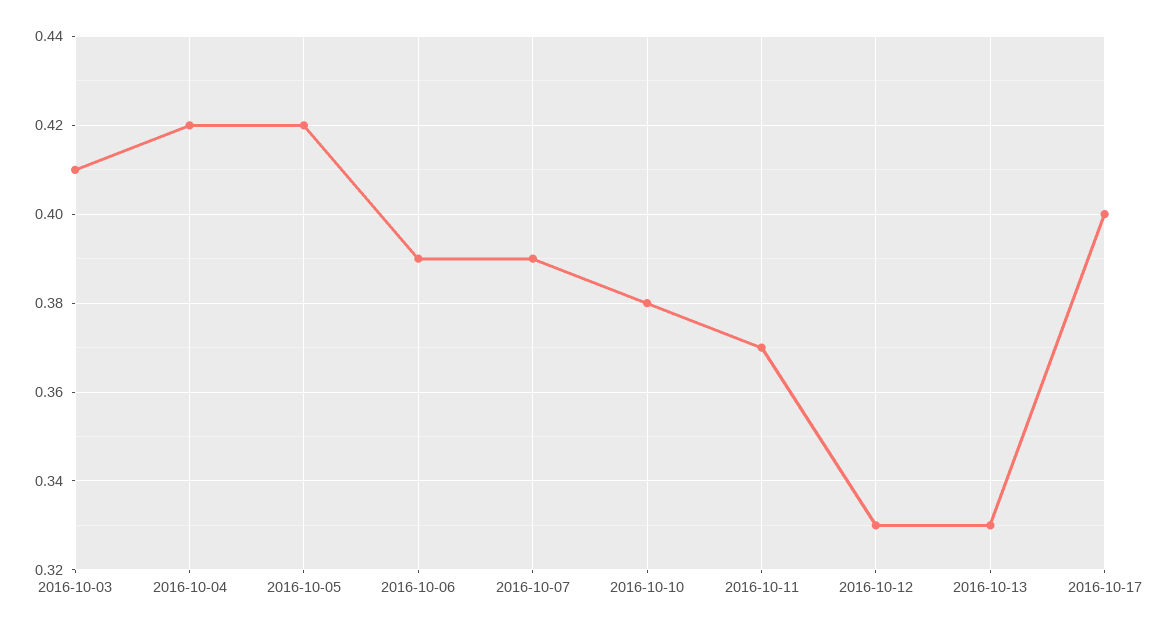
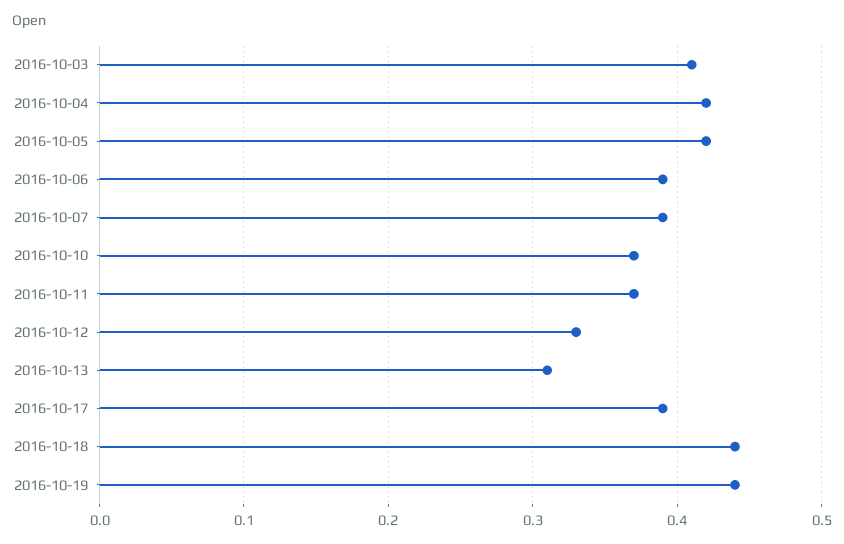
2016-10-10: 0.38 -> 0.37
2016-10-13: 0.33 -> 0.31
2016-10-17: 0.4 -> 0.39
2016-10-18: none -> 0.44
2016-10-19: none -> 0.44

